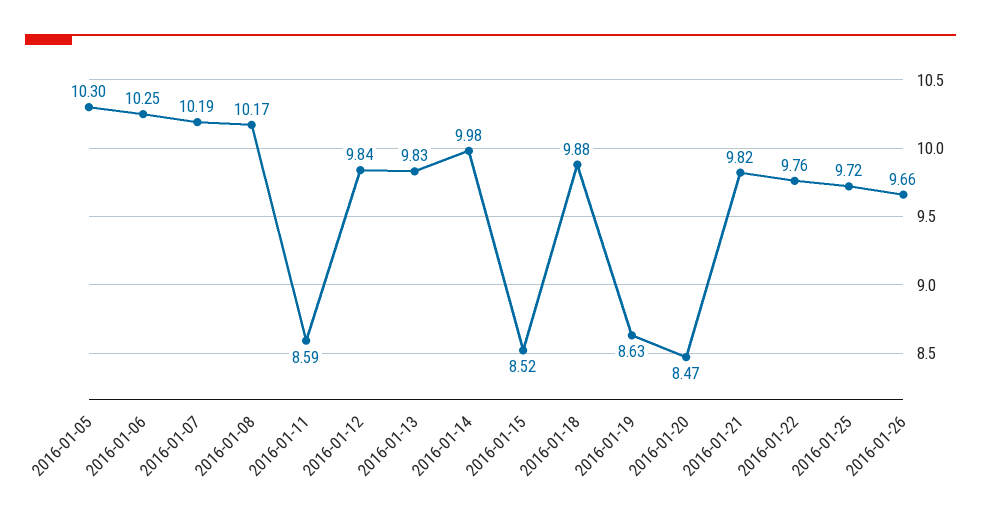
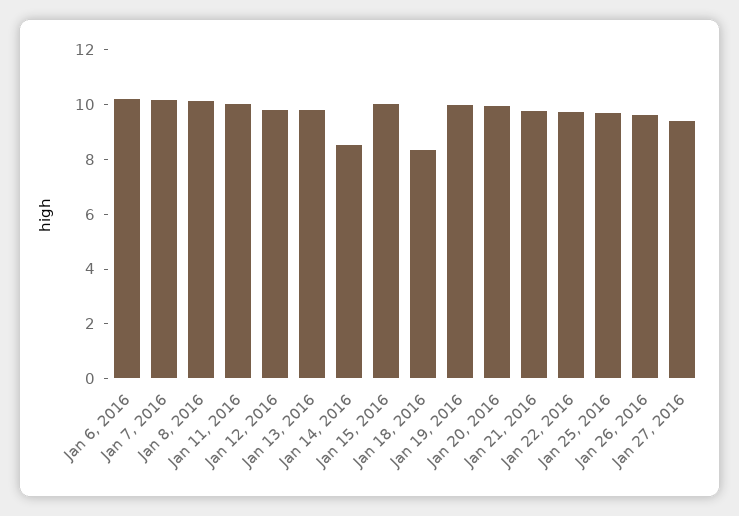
2016-01-05: 10.3 -> none
2016-01-11: 8.59 -> 10
2016-01-14: 9.98 -> 8.5
2016-01-15: 8.52 -> 10
2016-01-18: 9.88 -> 8.5
2016-01-19: 8.63 -> 10
2016-01-20: 8.47 -> 10
Jan 27, 2016: none -> 9.5

